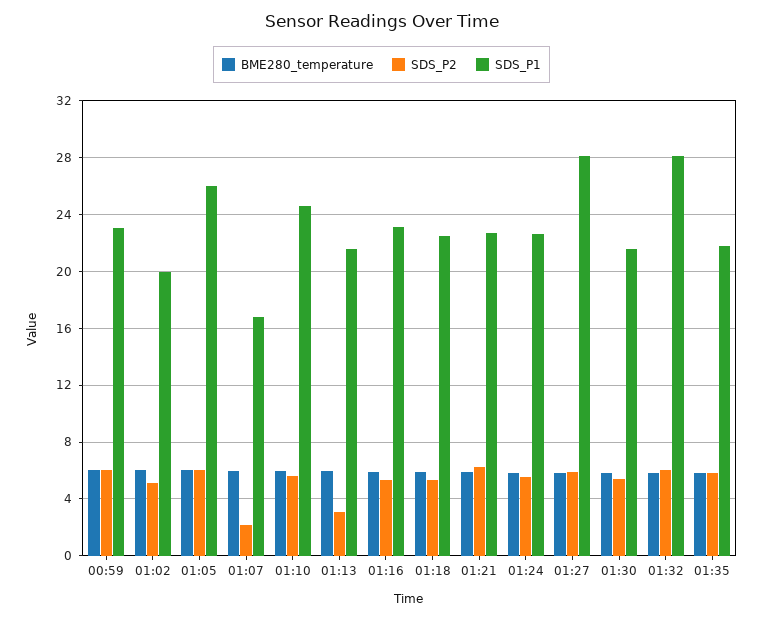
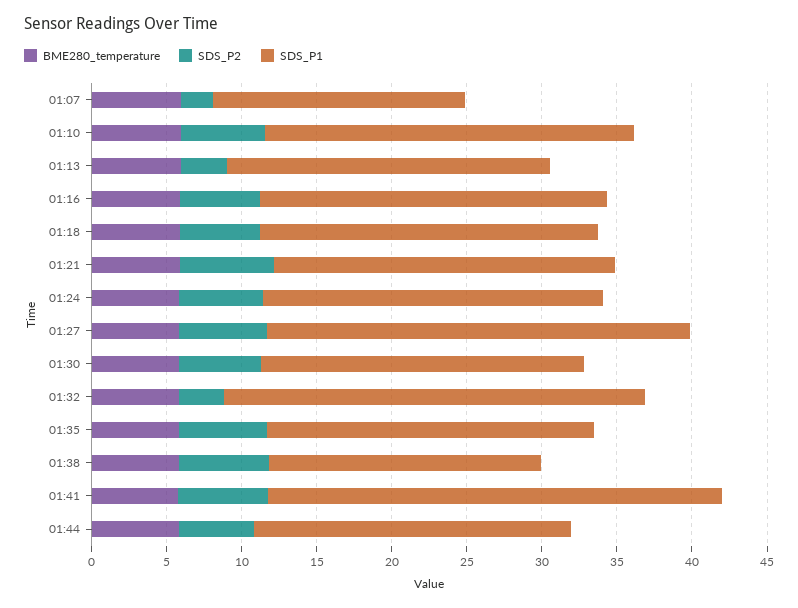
BME280_temperature, 00:59: 6 -> none
SDS_P2, 00:59: 6 -> none
SDS_P1, 00:59: 23 -> none
BME280_temperature, 01:02: 6 -> none
SDS_P2, 01:02: 5 -> none
SDS_P1, 01:02: 20 -> none
BME280_temperature, 01:05: 6 -> none
SDS_P2, 01:05: 6 -> none
SDS_P1, 01:05: 26 -> none
SDS_P2, 01:32: 6 -> 3
BME280_temperature, 01:38: none -> 6
SDS_P2, 01:38: none -> 6
SDS_P1, 01:38: none -> 18
BME280_temperature, 01:41: none -> 6
SDS_P2, 01:41: none -> 6
SDS_P1, 01:41: none -> 30
BME280_temperature, 01:44: none -> 6
SDS_P2, 01:44: none -> 5
SDS_P1, 01:44: none -> 21

